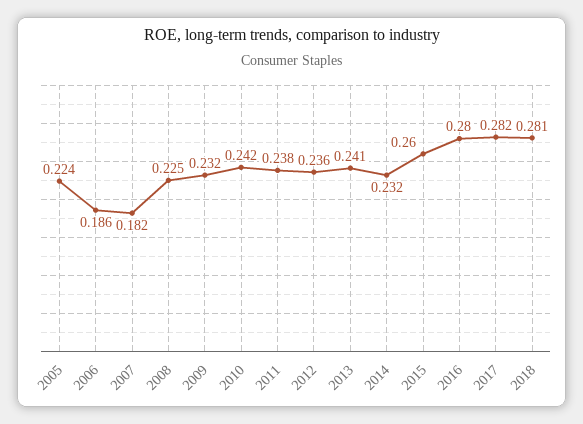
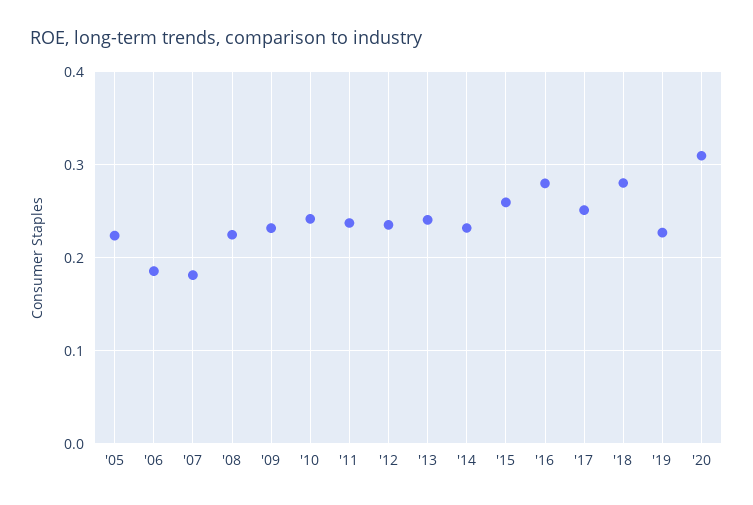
2017: 0.282 -> 0.25
'19: none -> 0.23
'20: none -> 0.31

